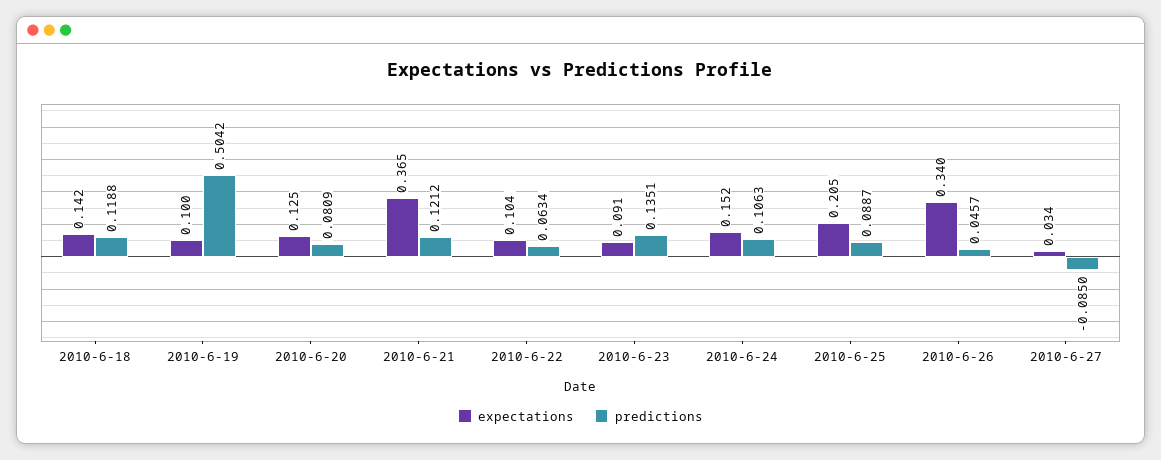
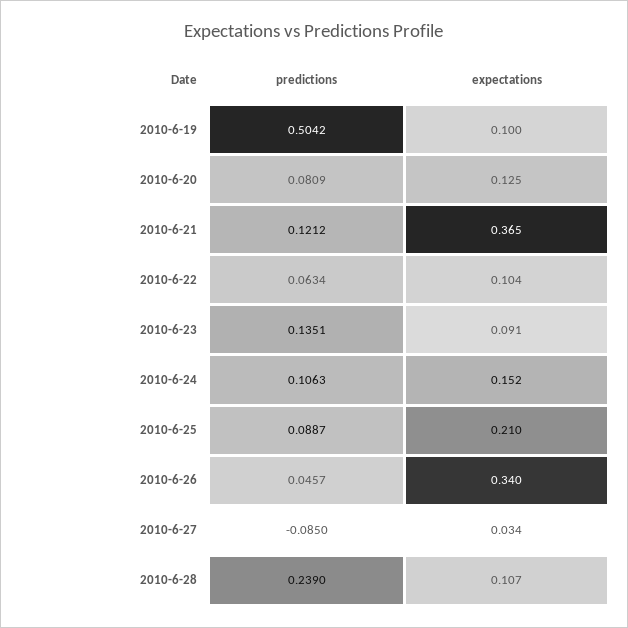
expectations, 2010-6-18: 0.142 -> none
predictions, 2010-6-18: 0.1188 -> none
expectations, 2010-6-25: 0.205 -> 0.21
predictions, 2010-6-28: none -> 0.239
expectations, 2010-6-28: none -> 0.107

